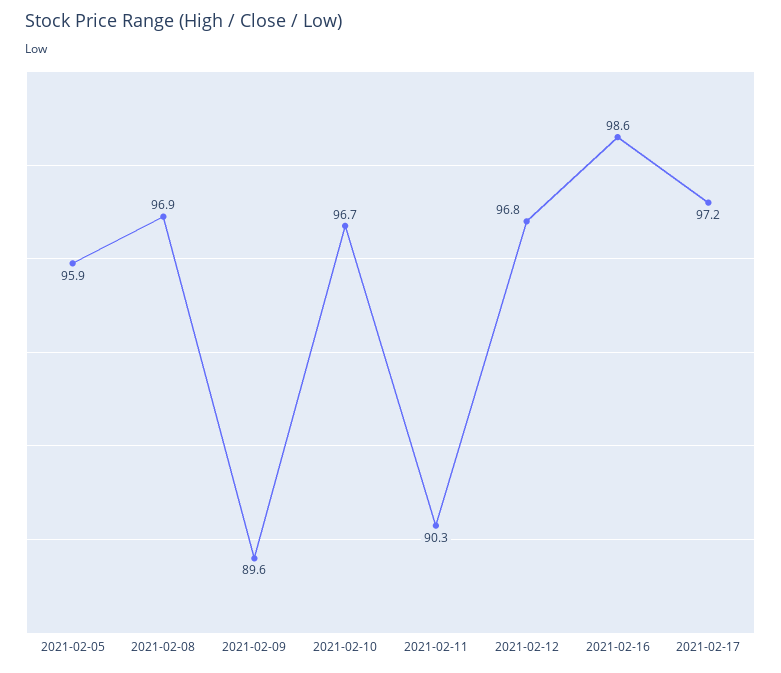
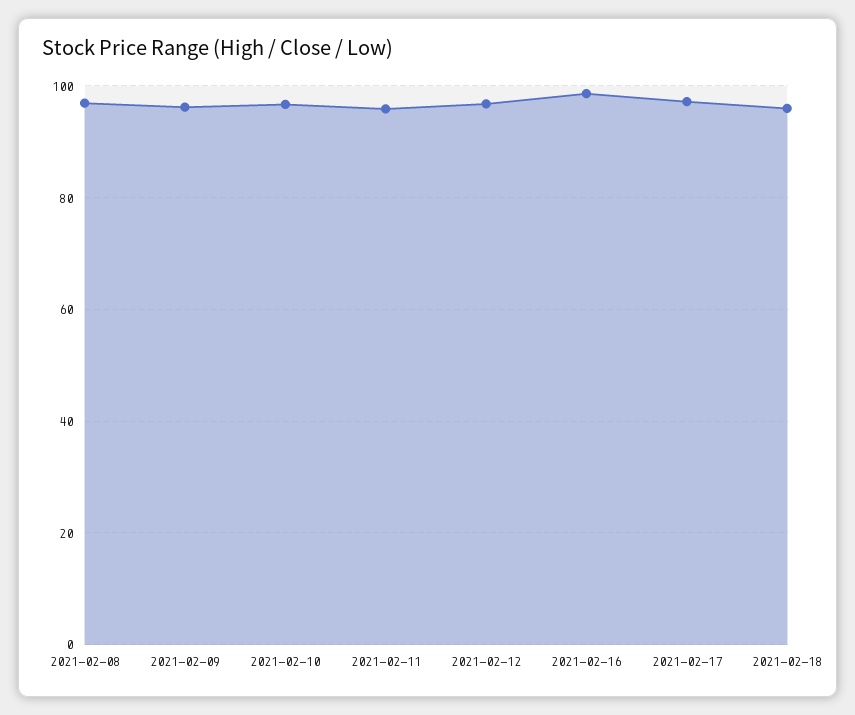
2021-02-05: 95.9 -> none
2021-02-09: 89.6 -> 96
2021-02-11: 90.3 -> 96
2021-02-18: none -> 96

